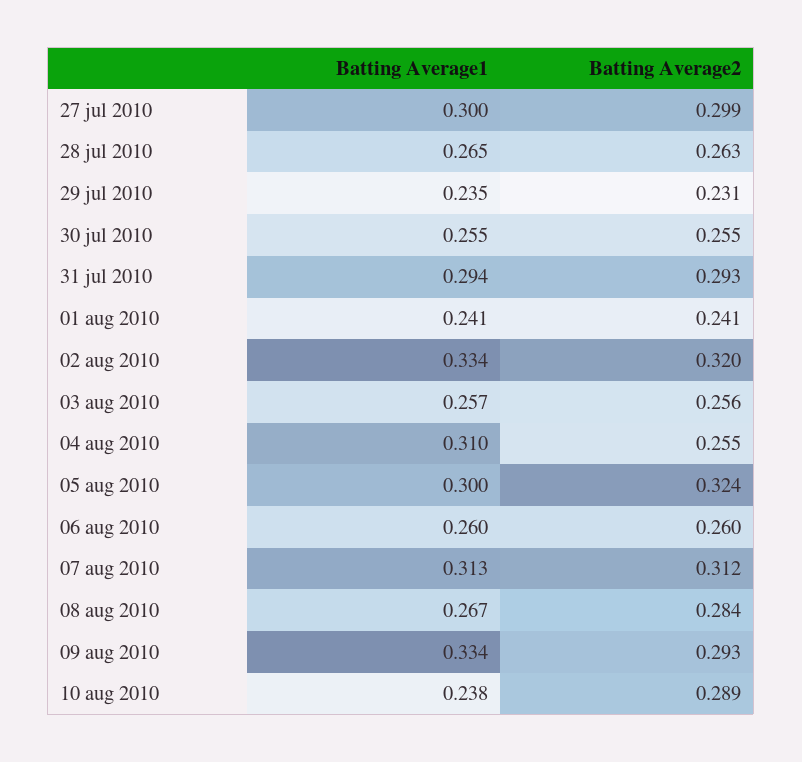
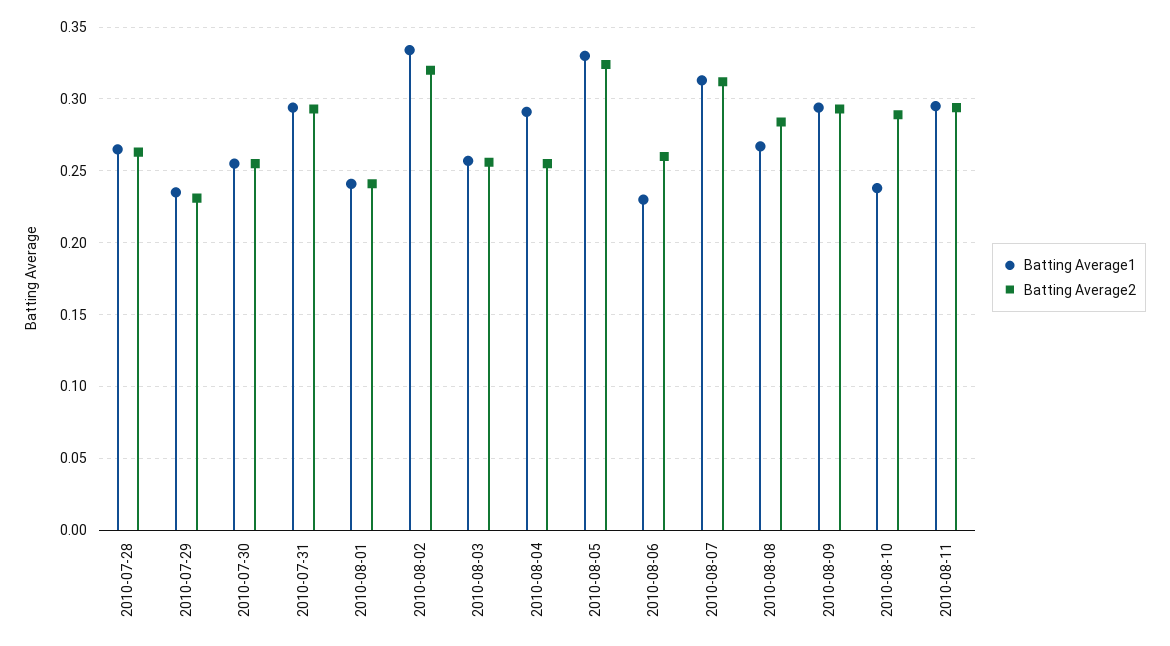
Batting Average1, 27 jul 2010: 0.3 -> none
Batting Average2, 27 jul 2010: 0.299 -> none
Batting Average1, 04 aug 2010: 0.31 -> 0.29
Batting Average1, 05 aug 2010: 0.3 -> 0.33
Batting Average1, 06 aug 2010: 0.26 -> 0.23
Batting Average1, 09 aug 2010: 0.334 -> 0.295
Batting Average1, 2010-08-11: none -> 0.295
Batting Average2, 2010-08-11: none -> 0.295

